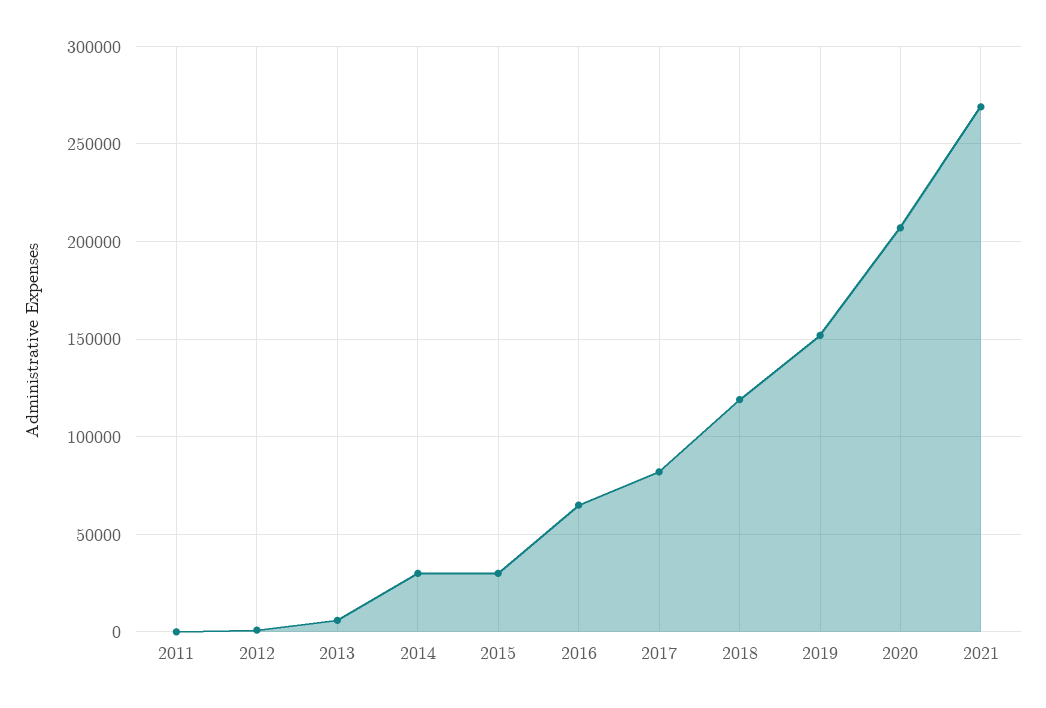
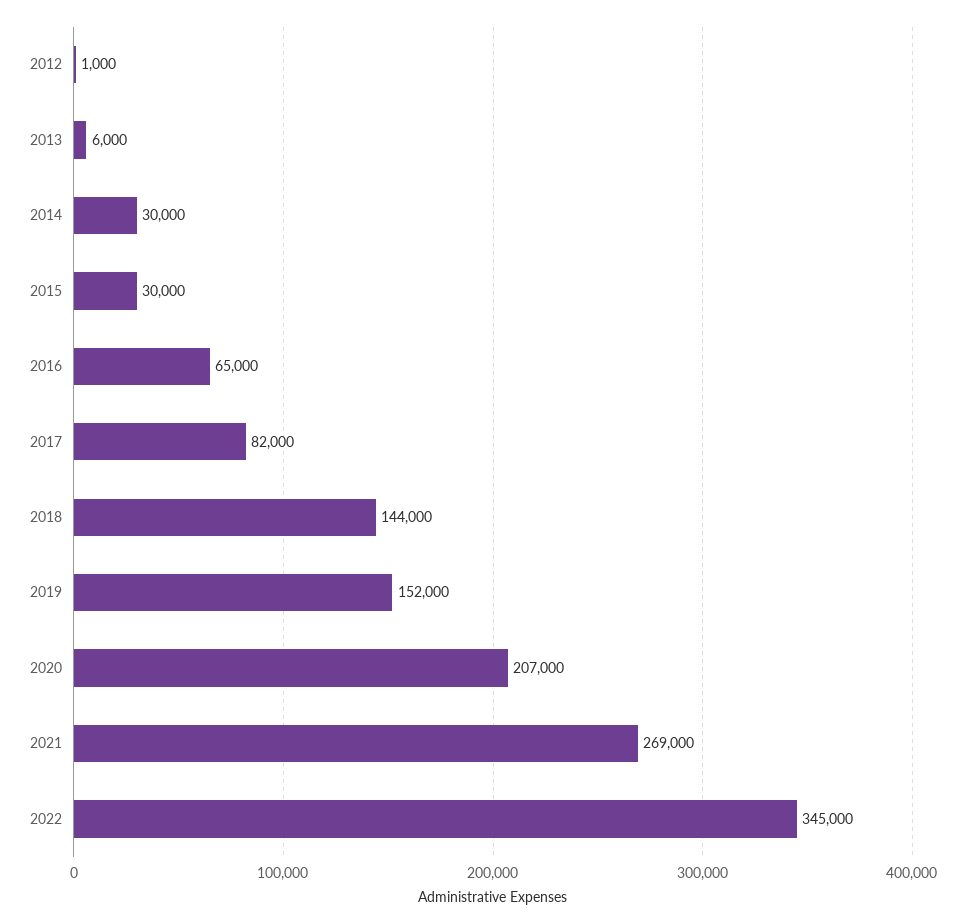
2011: 0 -> none
2018: 120000 -> 144000
2022: none -> 345000

